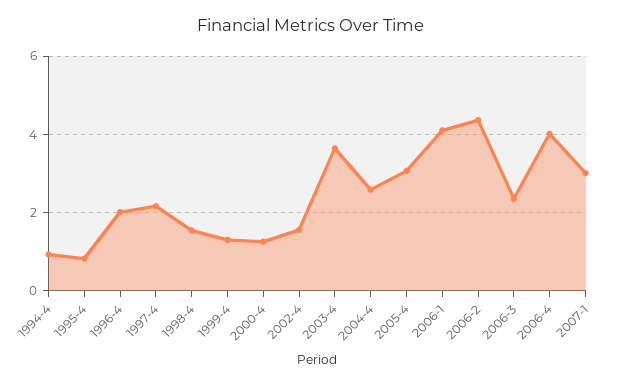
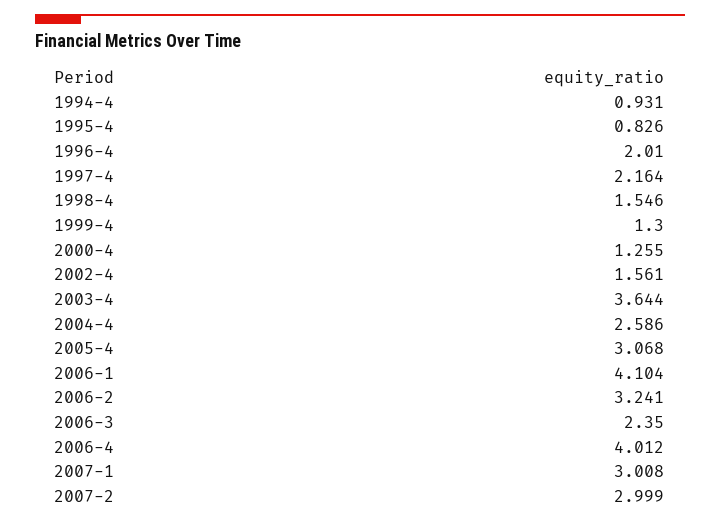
2006-2: 4.4 -> 3.241
2007-2: none -> 2.999

